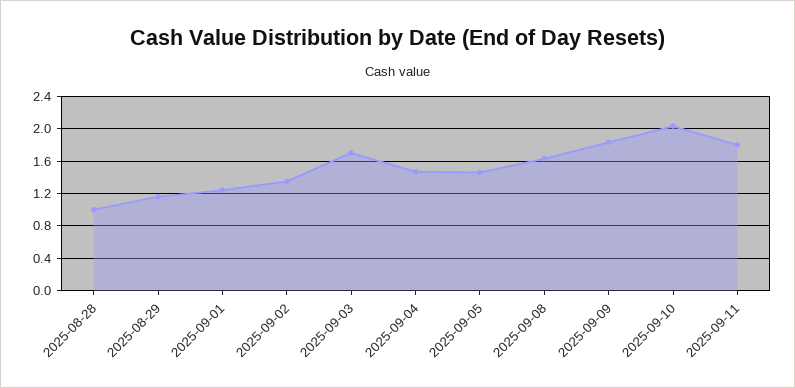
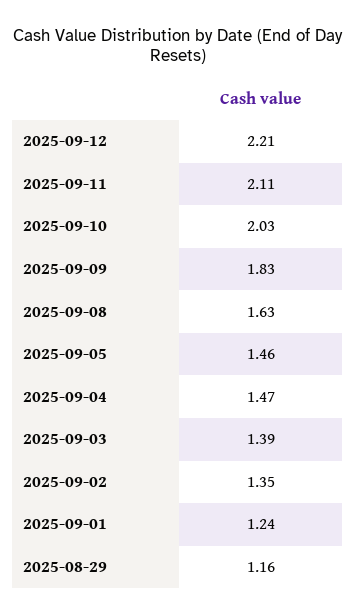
2025-08-28: 1 -> none
2025-09-03: 1.7 -> 1.39
2025-09-11: 1.8 -> 2.11
2025-09-12: none -> 2.21

